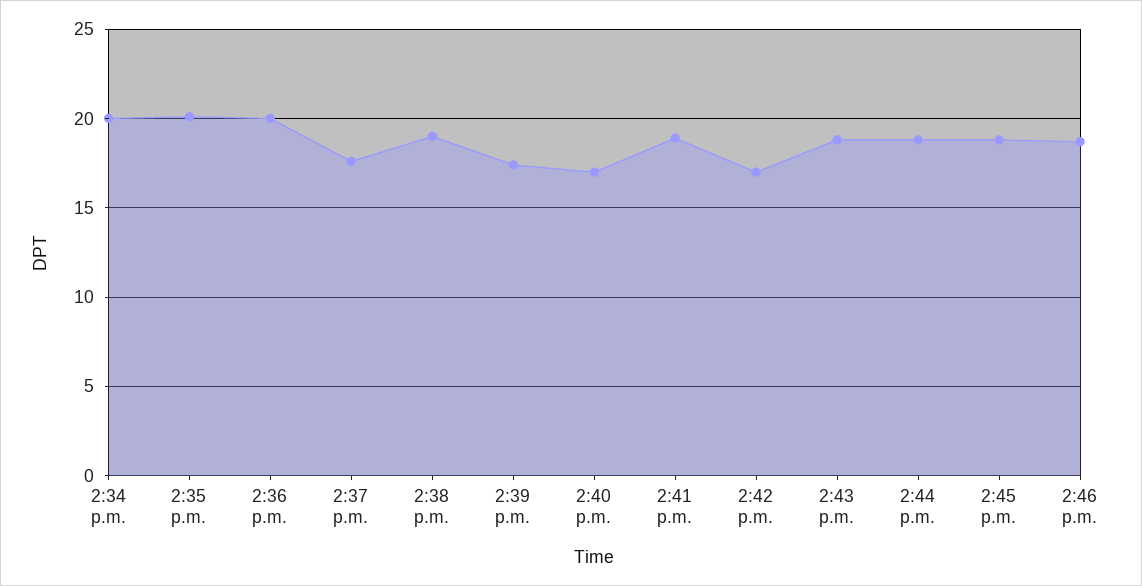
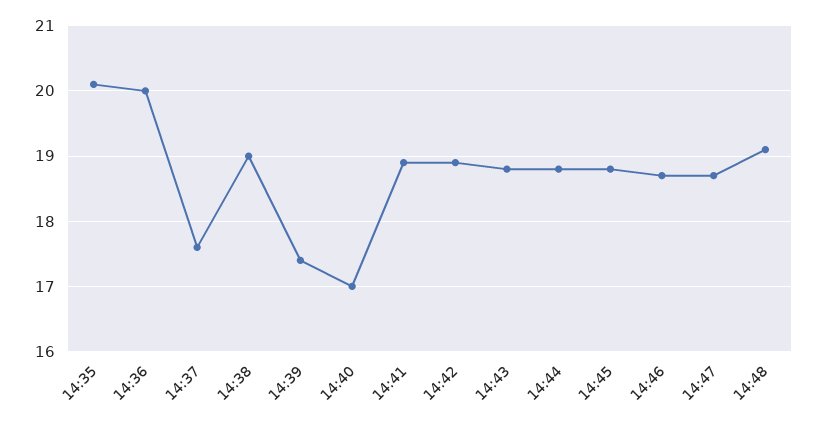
2:34 p.m.: 20 -> none
2:42 p.m.: 17 -> 18.9
14:47: none -> 18.7
14:48: none -> 19.1

